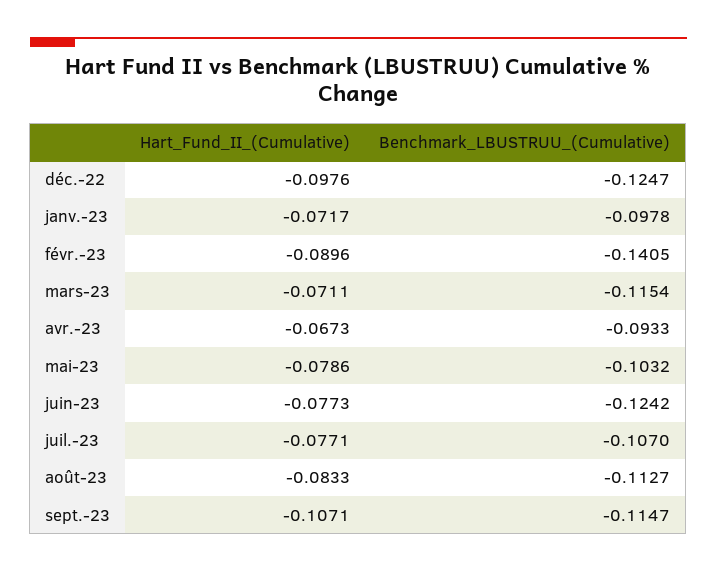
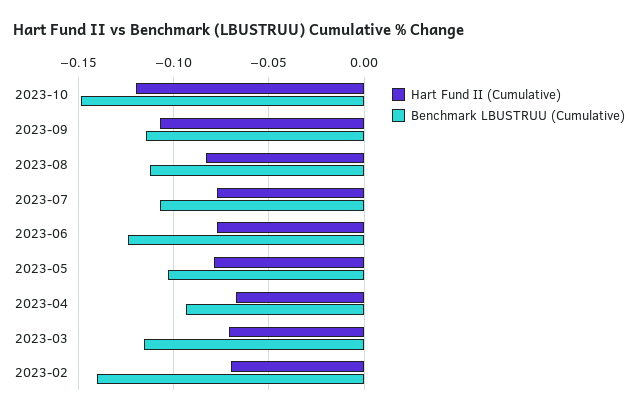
Hart_Fund_II_(Cumulative), déc.-22: -0.0976 -> none
Benchmark_LBUSTRUU_(Cumulative), déc.-22: -0.1247 -> none
Hart_Fund_II_(Cumulative), janv.-23: -0.0717 -> none
Benchmark_LBUSTRUU_(Cumulative), janv.-23: -0.0978 -> none
Hart_Fund_II_(Cumulative), févr.-23: -0.0896 -> -0.07
Hart_Fund_II_(Cumulative), 2023-10: none -> -0.12
Benchmark_LBUSTRUU_(Cumulative), 2023-10: none -> -0.15

